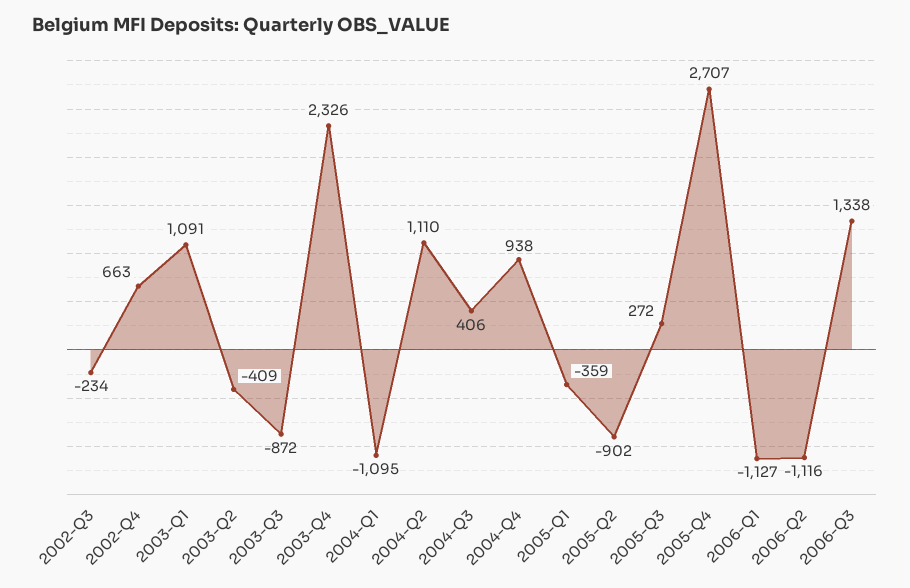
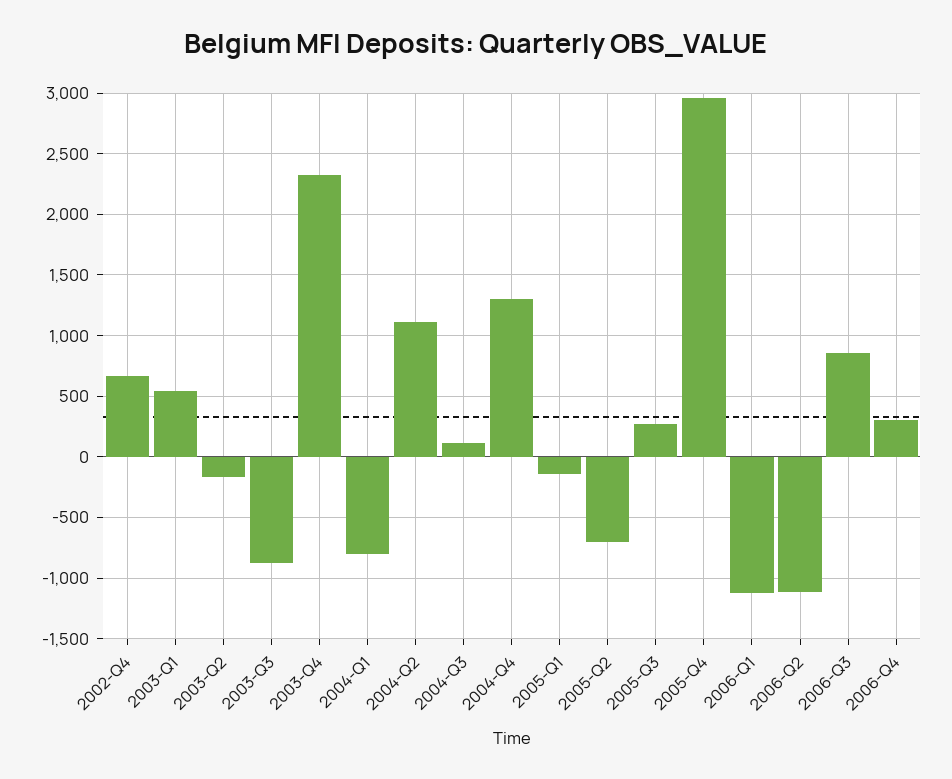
2002-Q3: -234 -> none
2003-Q1: 1091 -> 550
2003-Q2: -409 -> -150
2004-Q1: -1095 -> -800
2004-Q3: 406 -> 100
2004-Q4: 938 -> 1300
2005-Q1: -359 -> -150
2005-Q2: -902 -> -700
2005-Q4: 2707 -> 2950
2006-Q3: 1338 -> 850
2006-Q4: none -> 300

